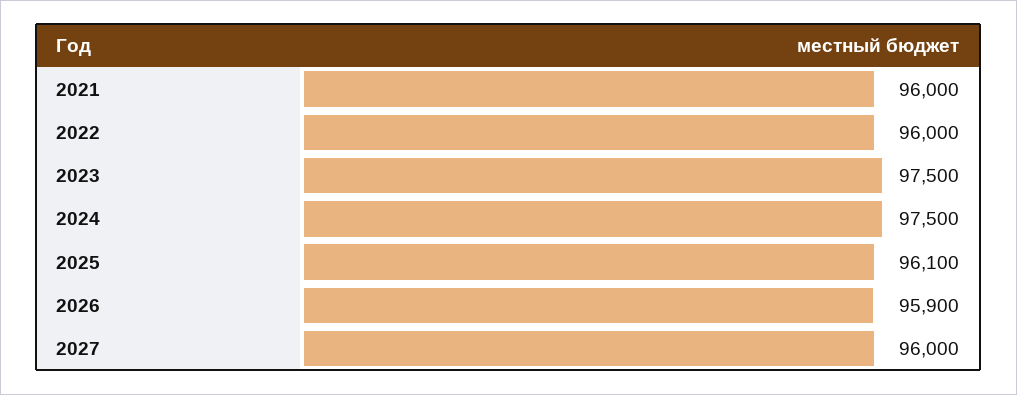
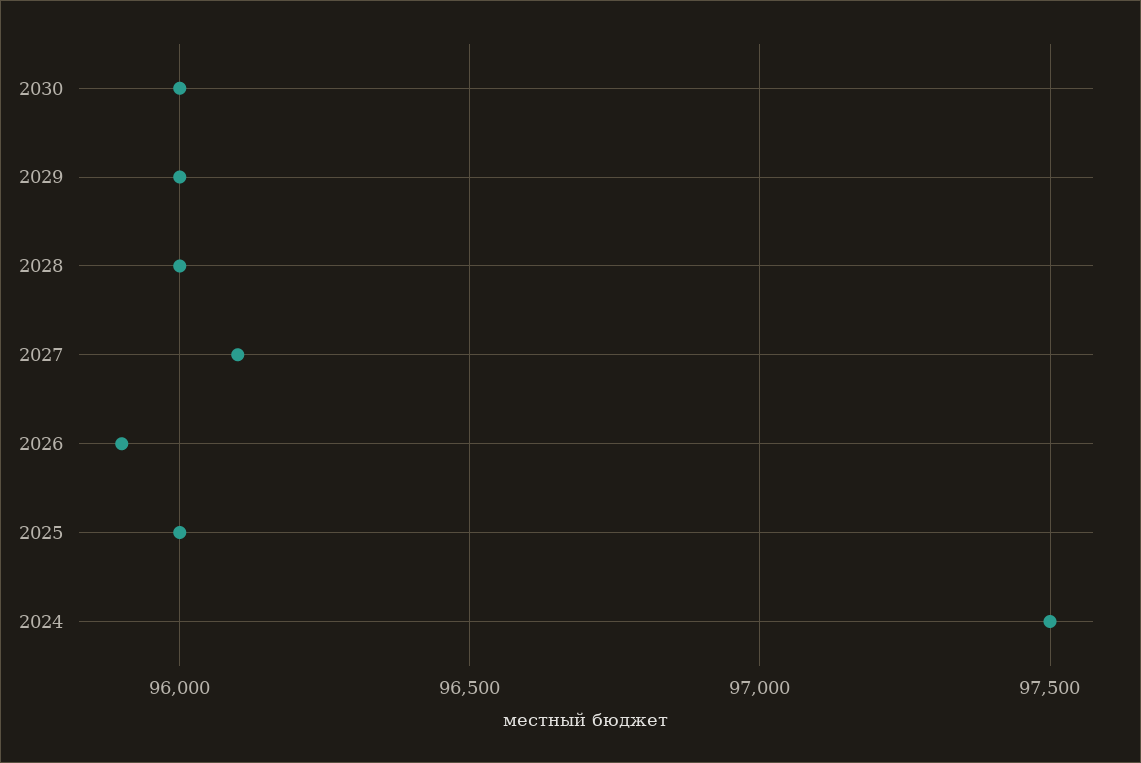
2021: 96000 -> none
2022: 96000 -> none
2023: 97500 -> none
2025: 96100 -> 96000
2027: 96000 -> 96100
2030: none -> 96000
2029: none -> 96000
2028: none -> 96000

